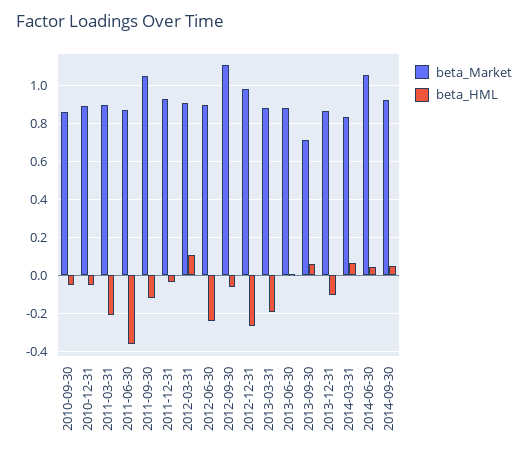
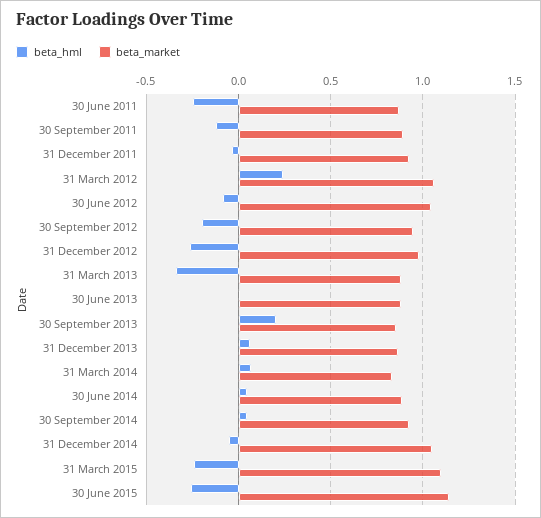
beta_Market, 2010-09-30: 0.85 -> none
beta_HML, 2010-09-30: -0.05 -> none
beta_Market, 2010-12-31: 0.9 -> none
beta_HML, 2010-12-31: -0.05 -> none
beta_Market, 2011-03-31: 0.9 -> none
beta_HML, 2011-03-31: -0.2 -> none
beta_HML, 2011-06-30: -0.35 -> -0.25
beta_Market, 2011-09-30: 1.05 -> 0.9
beta_Market, 2012-03-31: 0.9 -> 1.05
beta_HML, 2012-03-31: 0.1 -> 0.25
beta_Market, 2012-06-30: 0.9 -> 1.05
beta_HML, 2012-06-30: -0.25 -> -0.1
beta_Market, 2012-09-30: 1.1 -> 0.95
beta_HML, 2012-09-30: -0.05 -> -0.2
beta_HML, 2013-03-31: -0.2 -> -0.35
beta_Market, 2013-09-30: 0.7 -> 0.85
beta_HML, 2013-09-30: 0.05 -> 0.2
beta_HML, 2013-12-31: -0.1 -> 0.05
beta_Market, 2014-06-30: 1.05 -> 0.9
beta_HML, 31 December 2014: none -> -0.05
beta_Market, 31 December 2014: none -> 1.05
beta_HML, 31 March 2015: none -> -0.25
beta_Market, 31 March 2015: none -> 1.1
beta_HML, 30 June 2015: none -> -0.25
beta_Market, 30 June 2015: none -> 1.15

